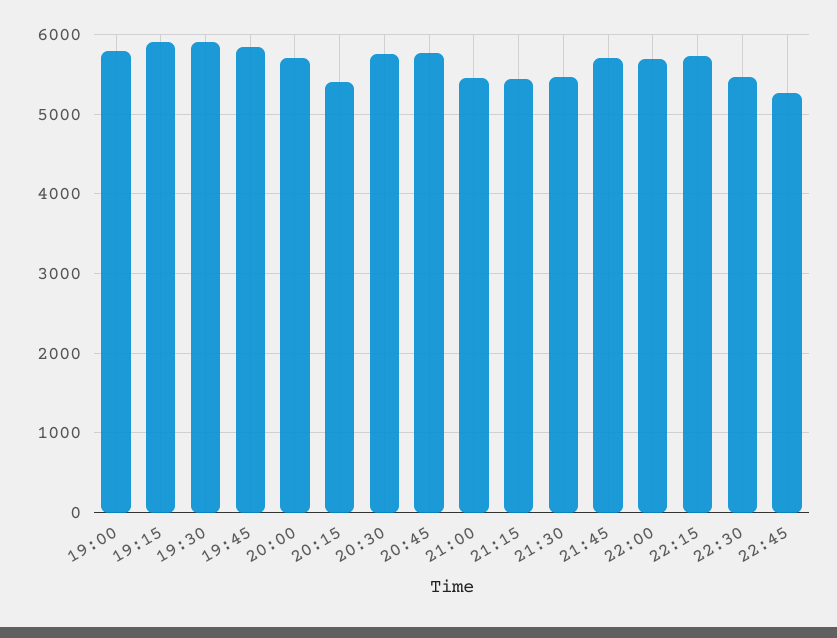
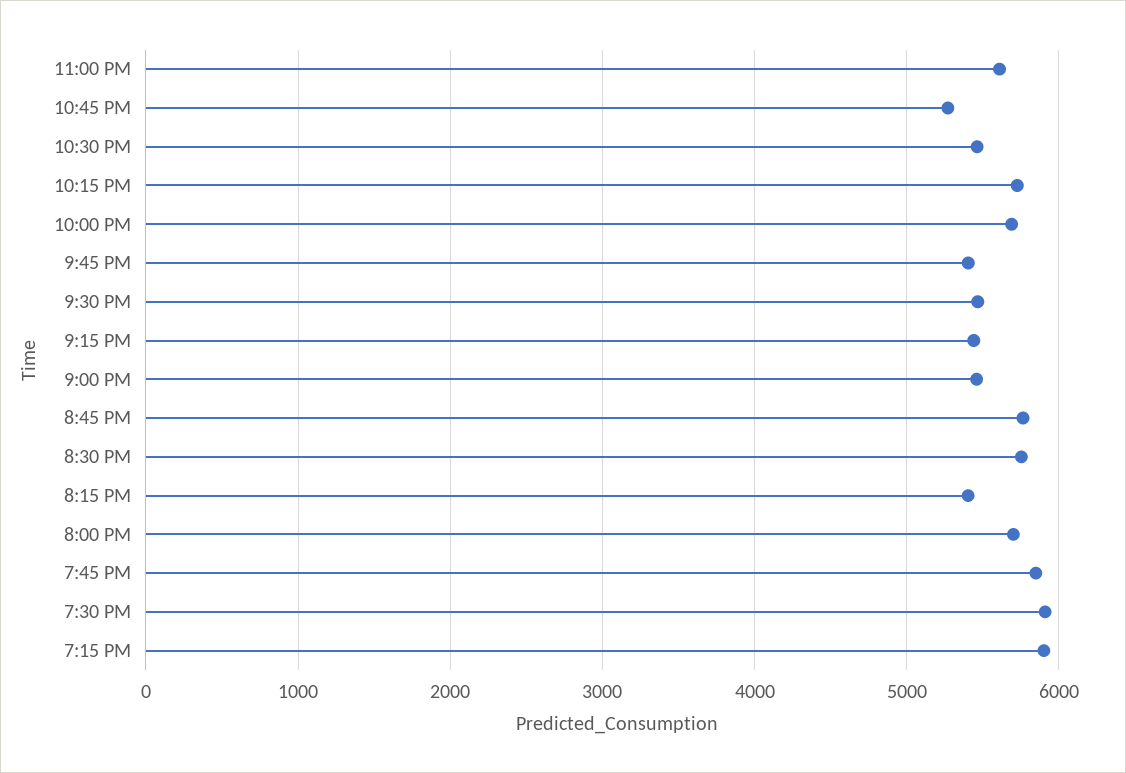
19:00: 5800 -> none
21:45: 5700 -> 5400
11:00 PM: none -> 5600

